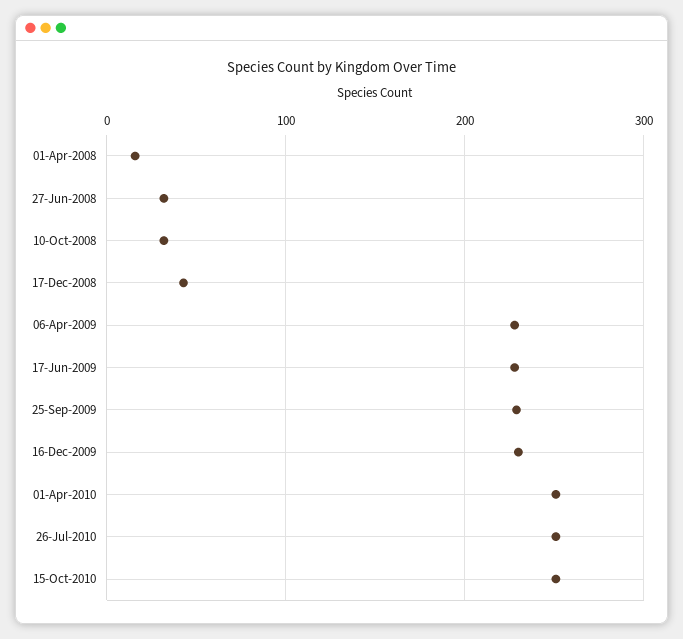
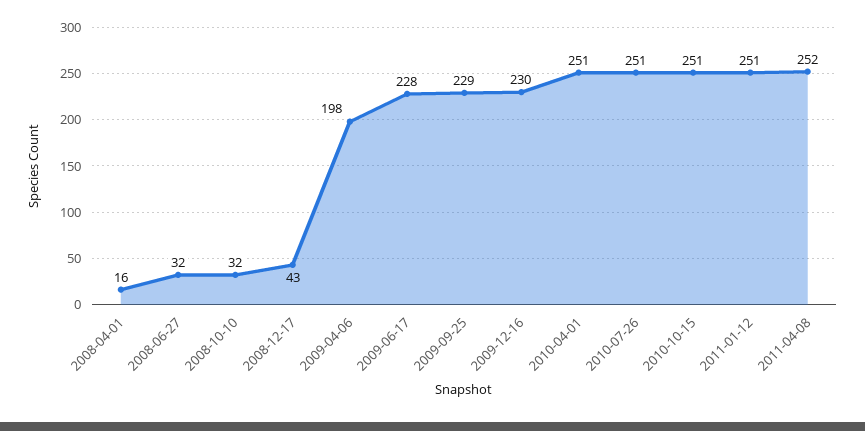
06-Apr-2009: 230 -> 198
2011-01-12: none -> 251
2011-04-08: none -> 252

